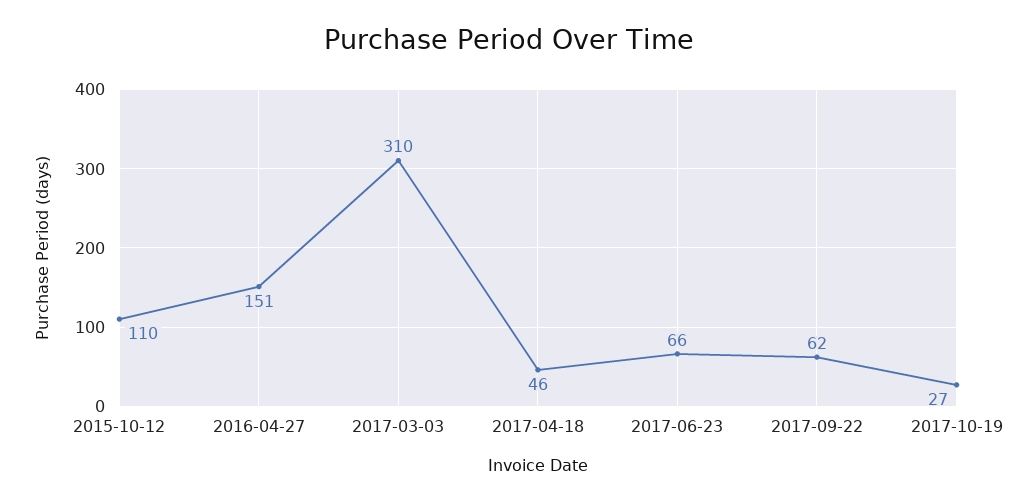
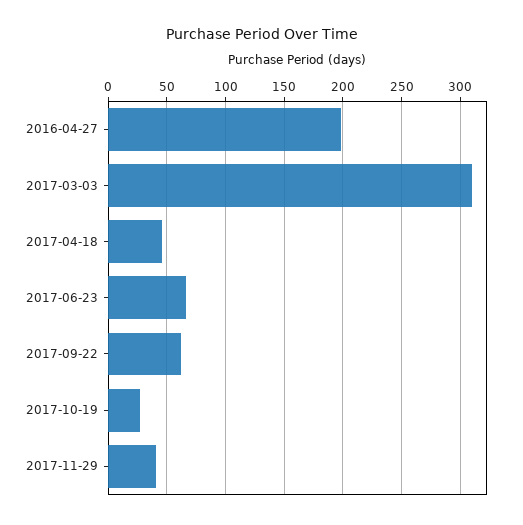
2015-10-12: 110 -> none
2016-04-27: 151 -> 200
2017-11-29: none -> 40

